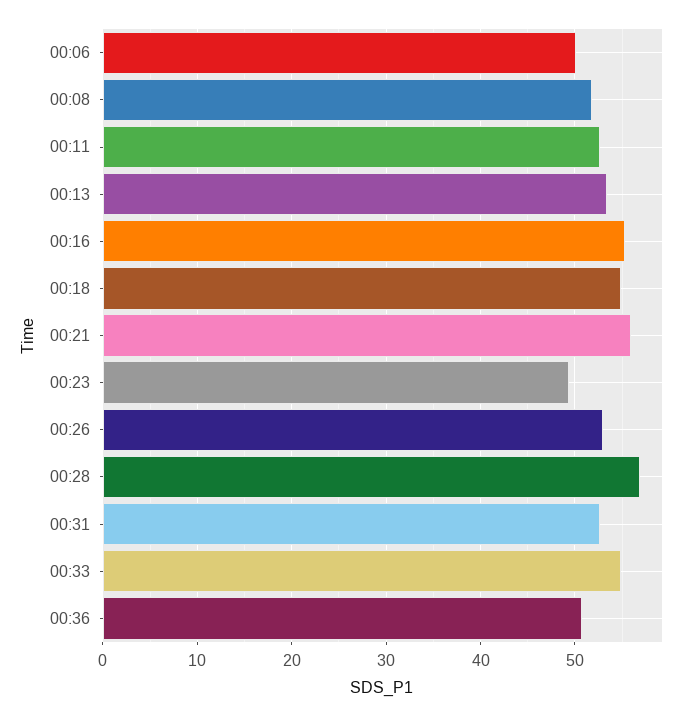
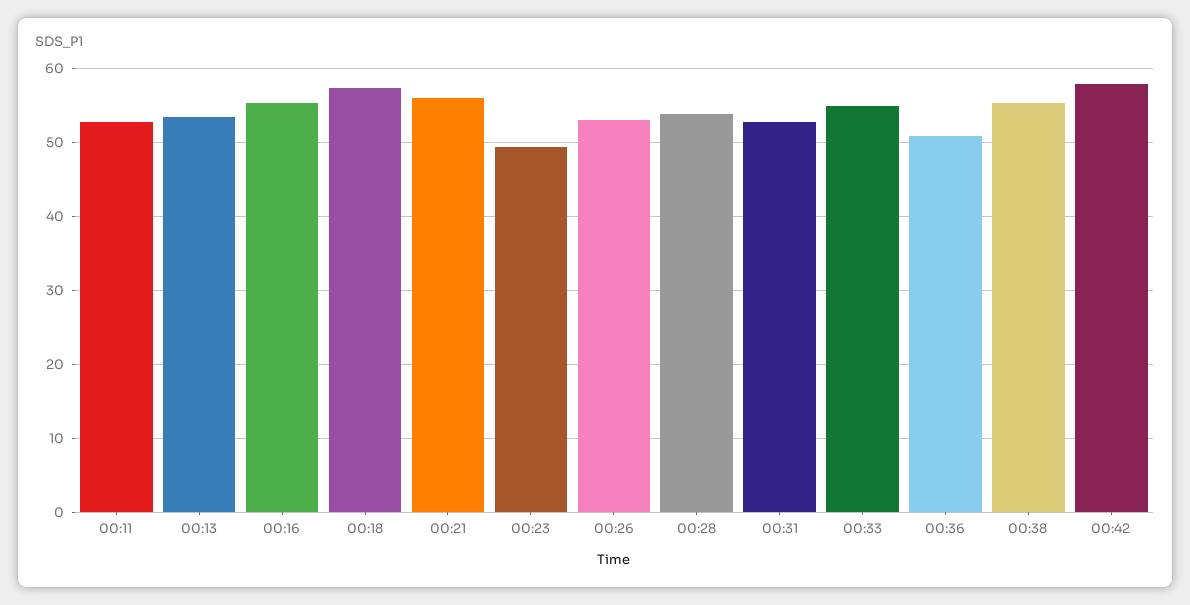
00:06: 50 -> none
00:08: 52 -> none
00:18: 55 -> 57
00:28: 57 -> 54
00:38: none -> 55
00:42: none -> 58

